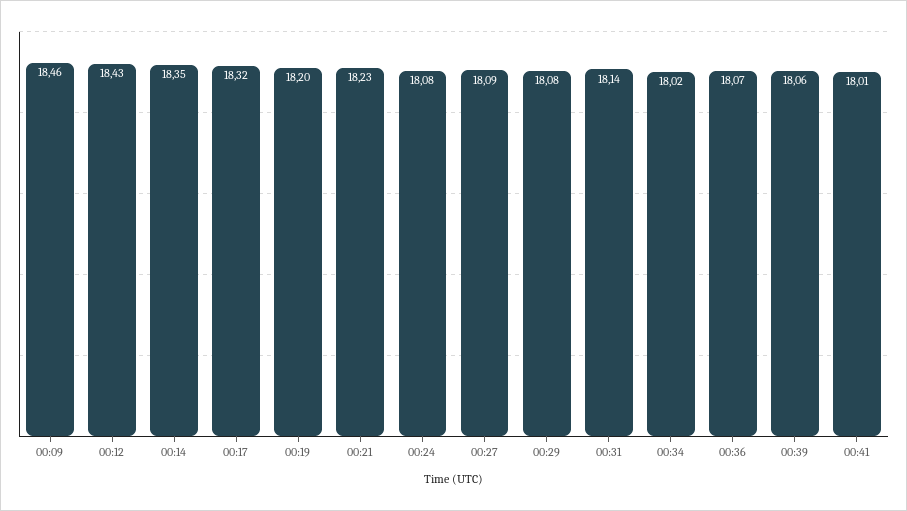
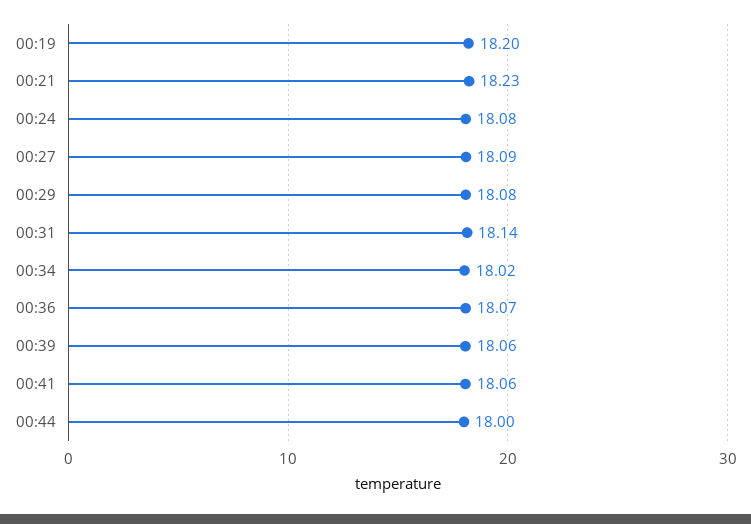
00:09: 18.46 -> none
00:12: 18.43 -> none
00:14: 18.35 -> none
00:17: 18.32 -> none
00:41: 18.01 -> 18.06
00:44: none -> 18

